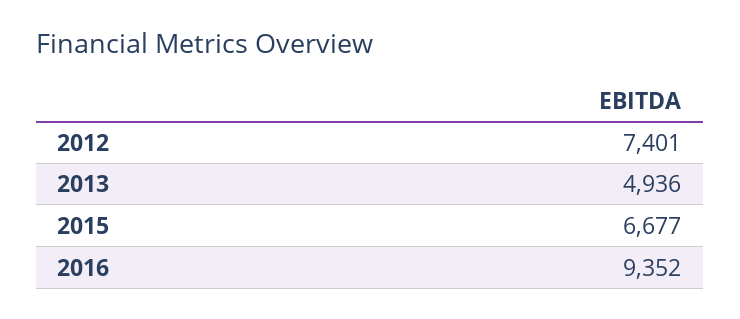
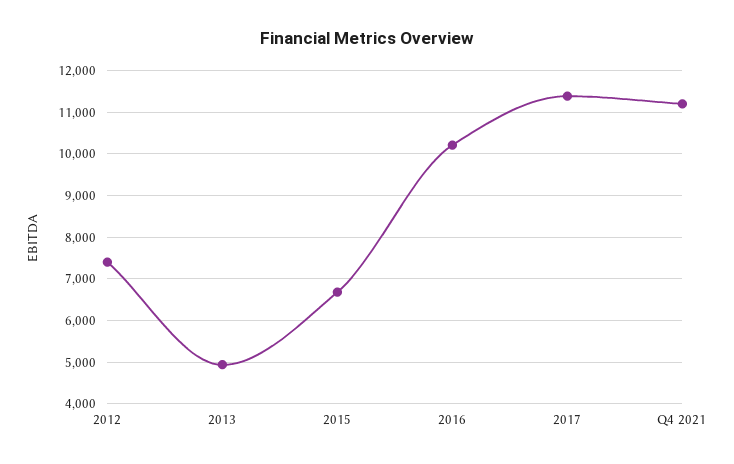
2016: 9352 -> 10200
2017: none -> 11400
Q4 2021: none -> 11200

